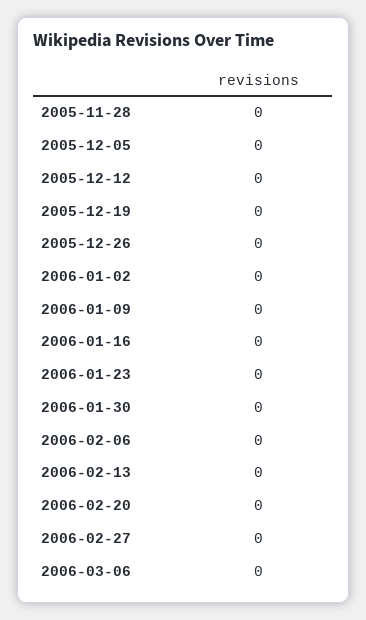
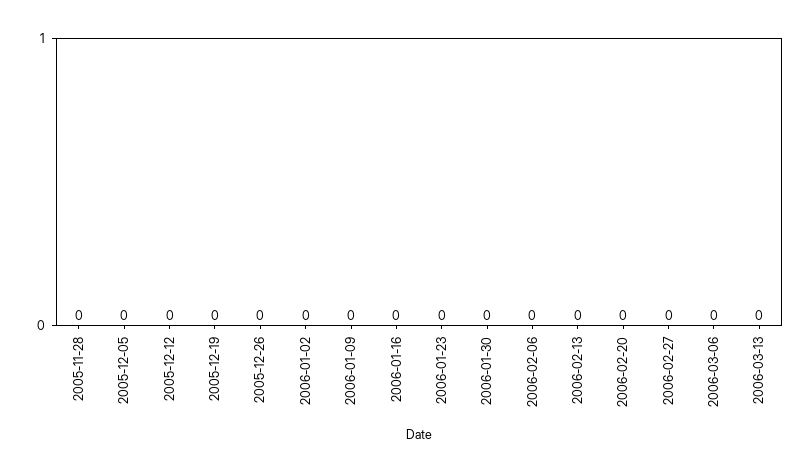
2006-03-13: none -> 0

